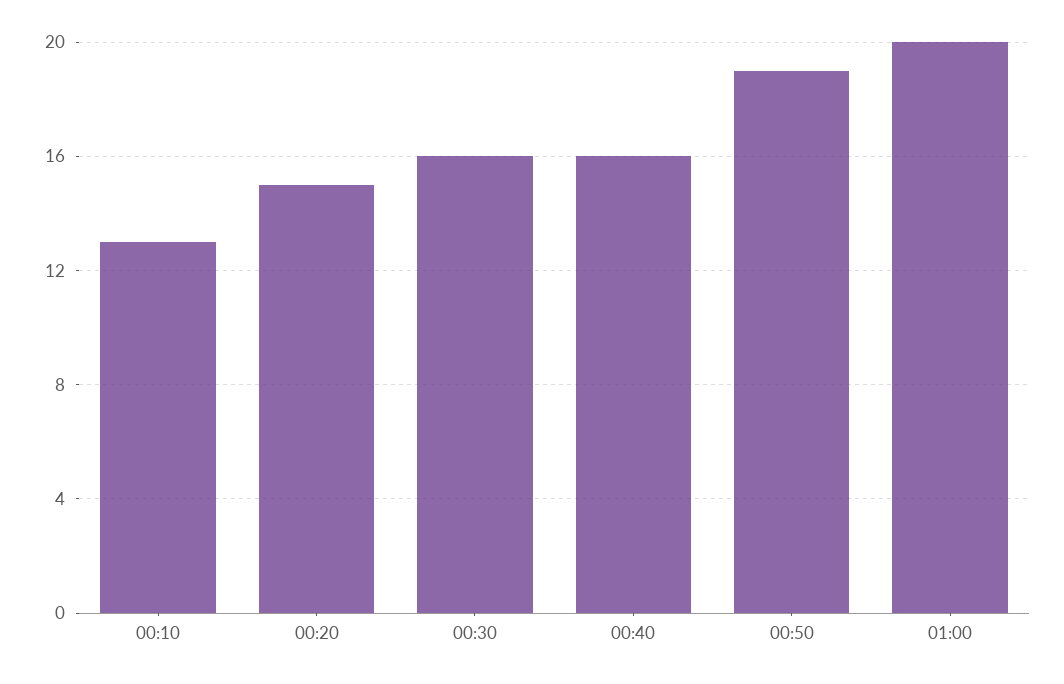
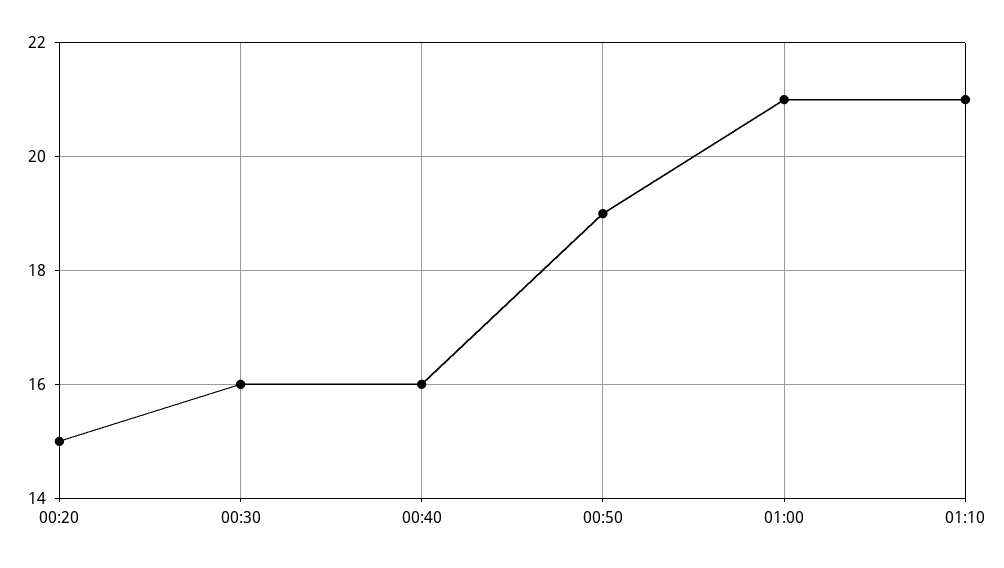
00:10: 13 -> none
01:00: 20 -> 21
01:10: none -> 21

